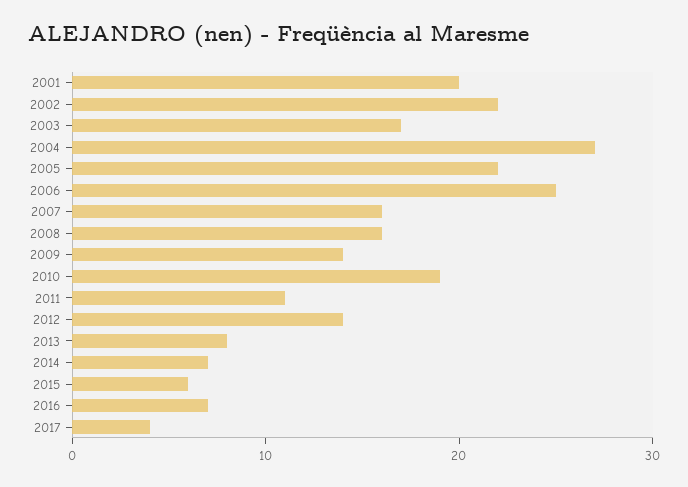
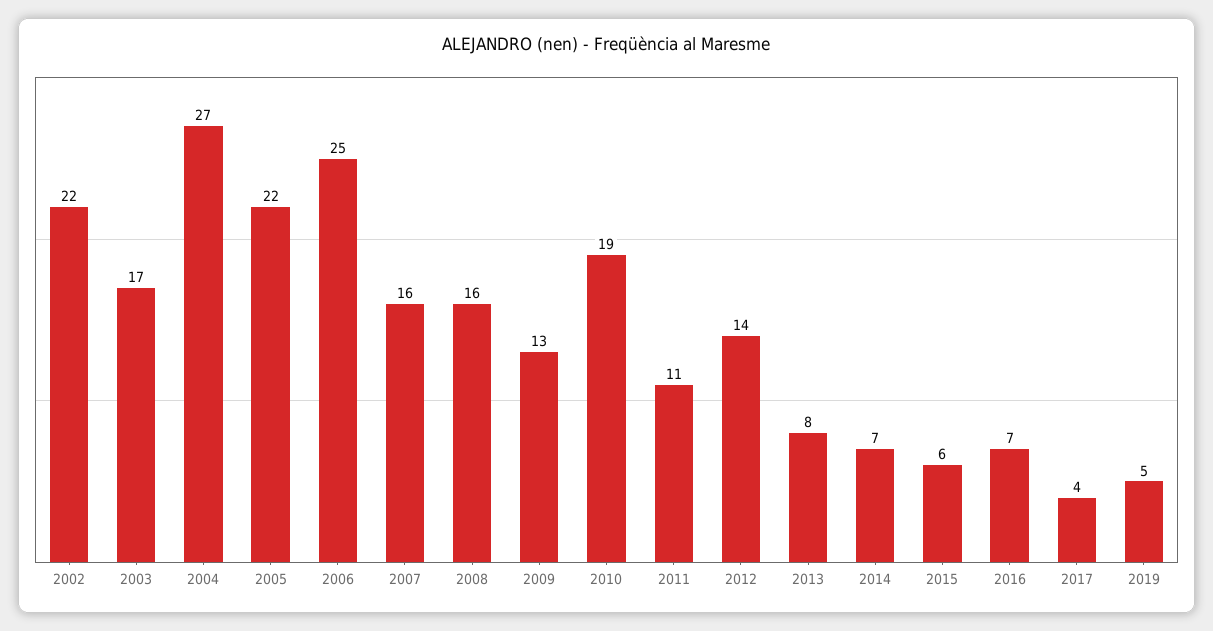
2001: 20 -> none
2009: 14 -> 13
2019: none -> 5

